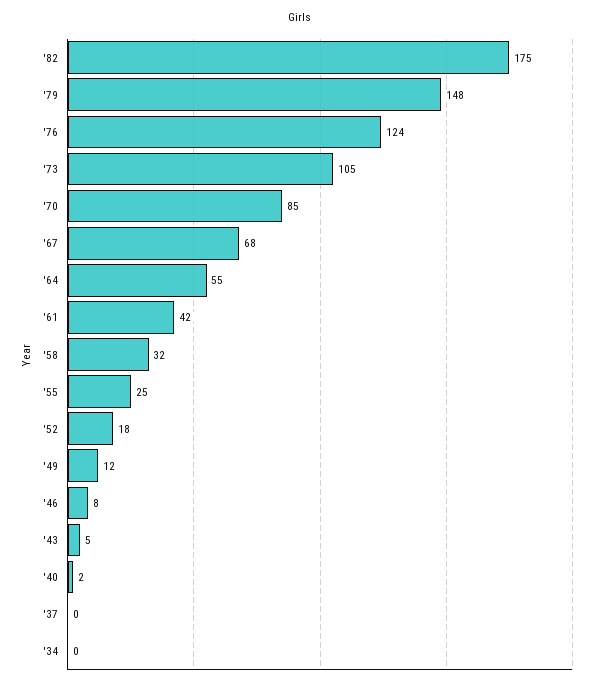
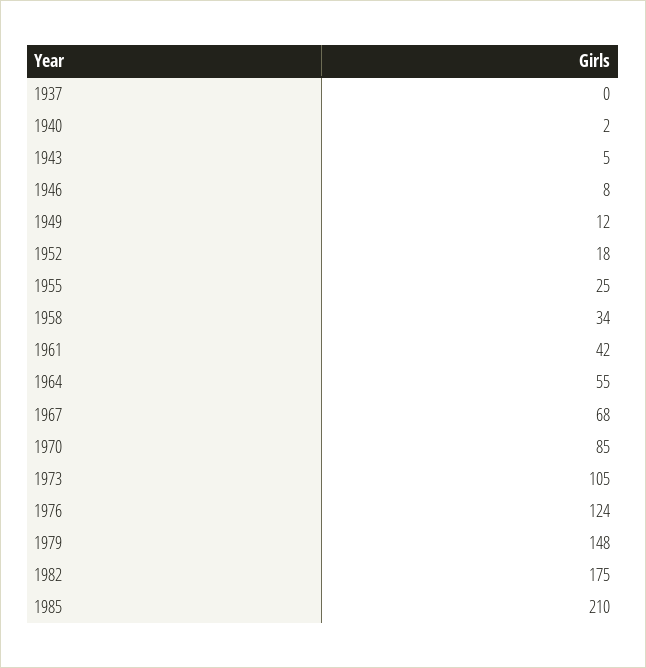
'58: 32 -> 34
'34: 0 -> none
1985: none -> 210

